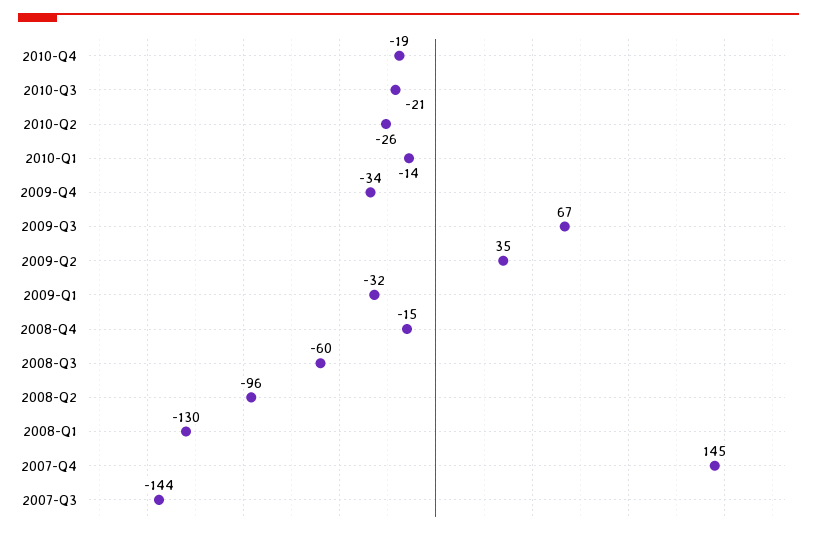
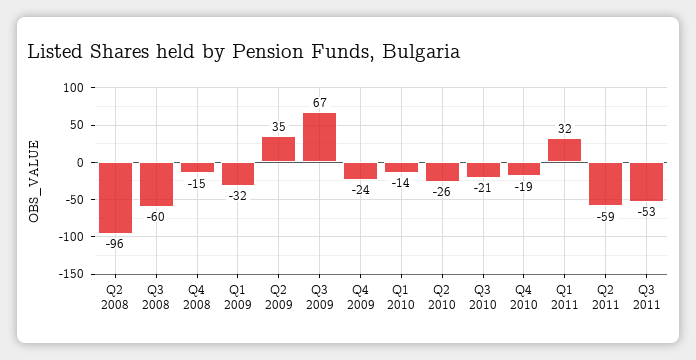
2009-Q4: -34 -> -24
2008-Q1: -130 -> none
2007-Q4: 145 -> none
2007-Q3: -144 -> none
Q1 2011: none -> 32
Q2 2011: none -> -59
Q3 2011: none -> -53

